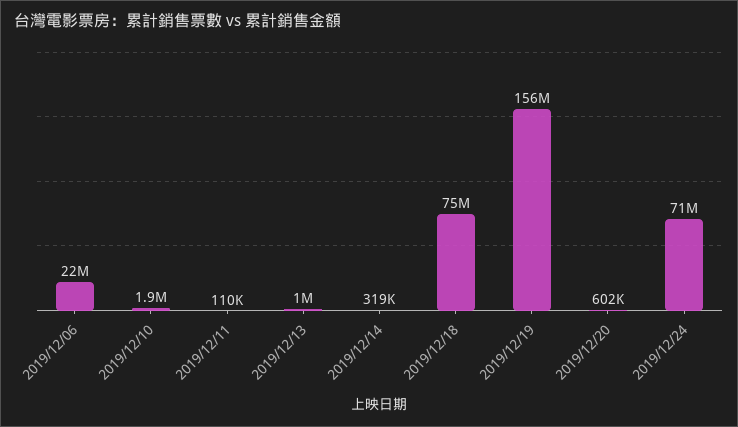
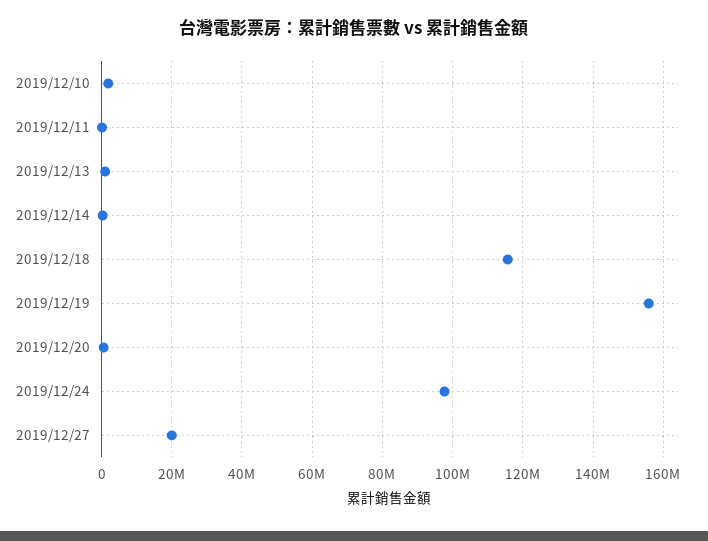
2019/12/06: 22000000 -> none
2019/12/18: 75000000 -> 116000000
2019/12/24: 71000000 -> 98000000
2019/12/27: none -> 20000000

